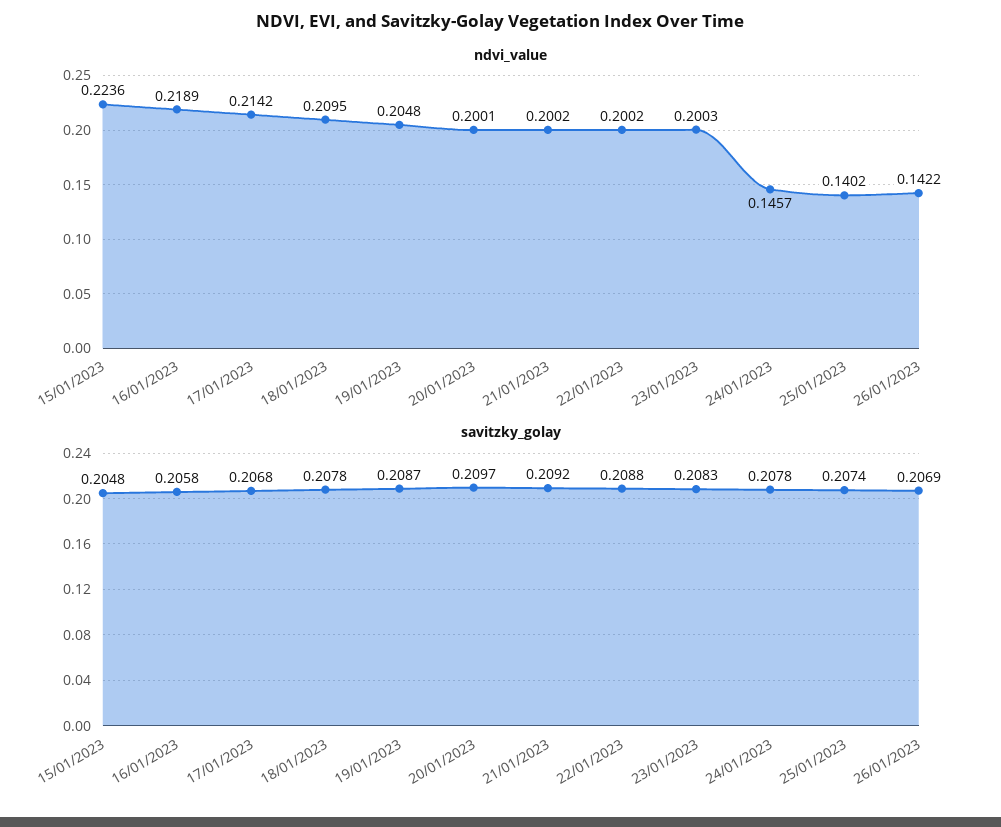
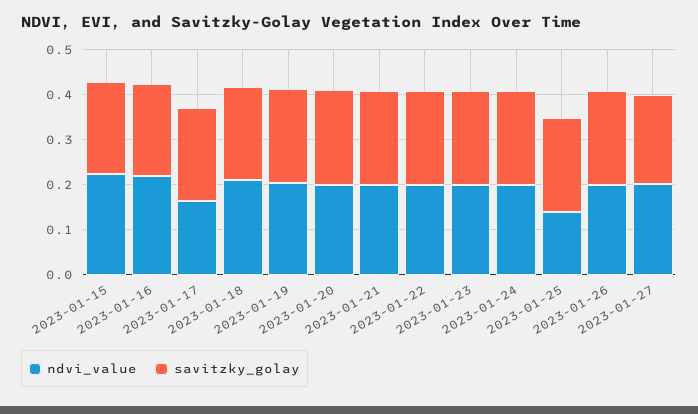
ndvi_value, 17/01/2023: 0.2142 -> 0.16
ndvi_value, 24/01/2023: 0.1457 -> 0.2
ndvi_value, 26/01/2023: 0.1422 -> 0.2
ndvi_value, 2023-01-27: none -> 0.2
savitzky_golay, 2023-01-27: none -> 0.2

